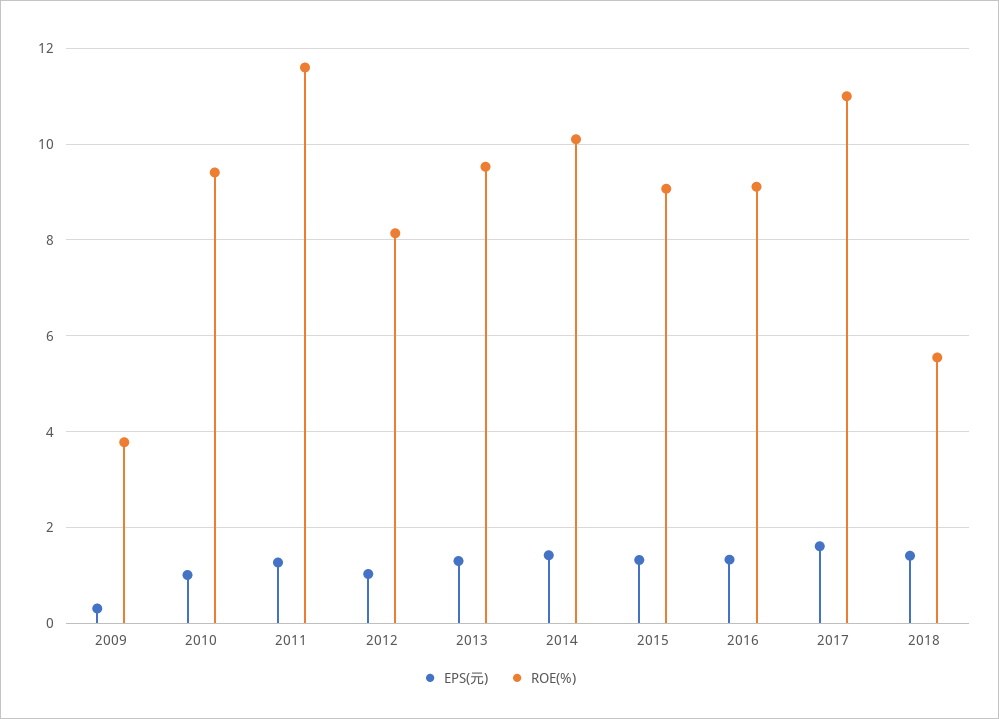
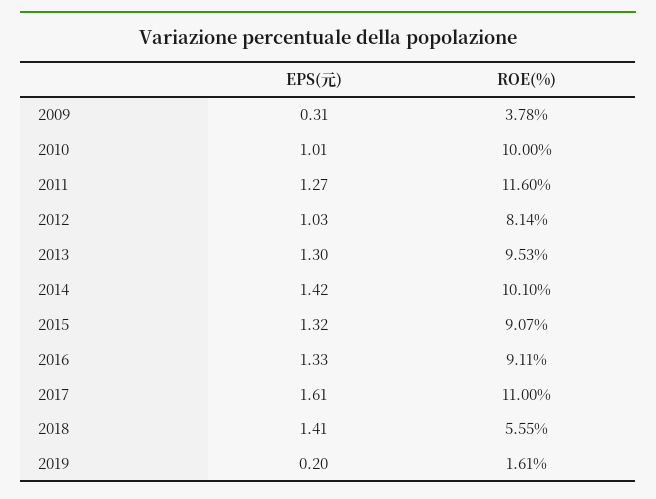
ROE(%), 2010: 9.4 -> 10
EPS(元), 2019: none -> 0.2
ROE(%), 2019: none -> 1.61

